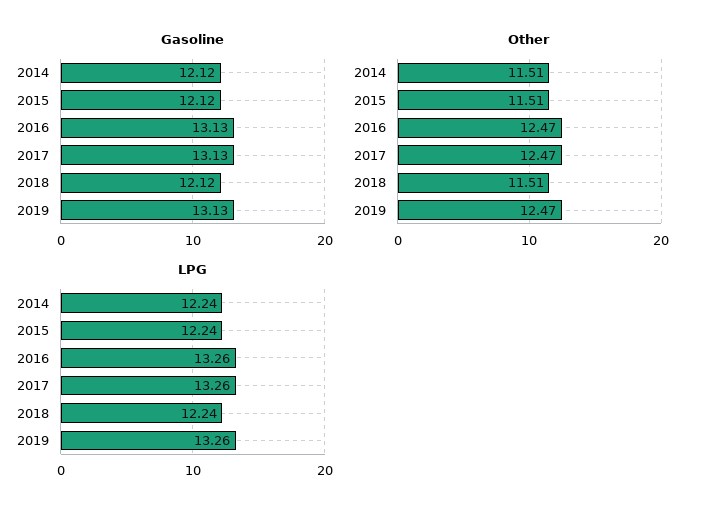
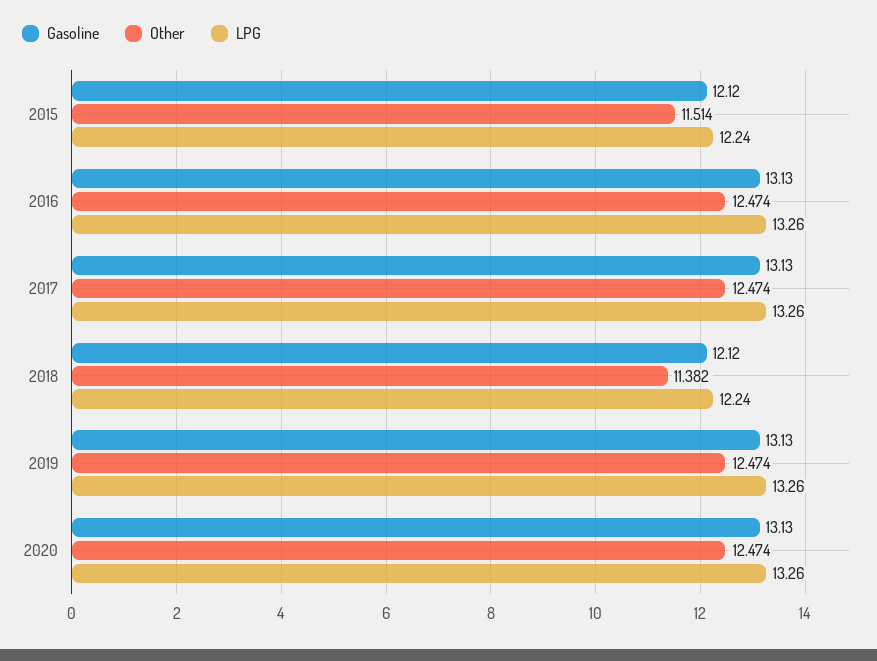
Gasoline, 2014: 12.12 -> none
Other, 2014: 11.51 -> none
Other, 2018: 11.51 -> 11.382
LPG, 2014: 12.24 -> none
Gasoline, 2020: none -> 13.13
Other, 2020: none -> 12.474
LPG, 2020: none -> 13.26

